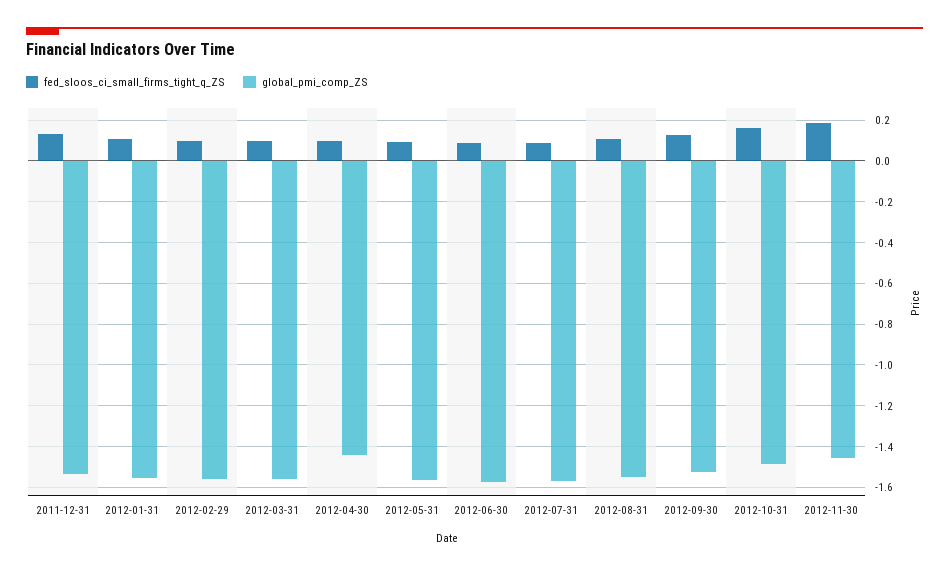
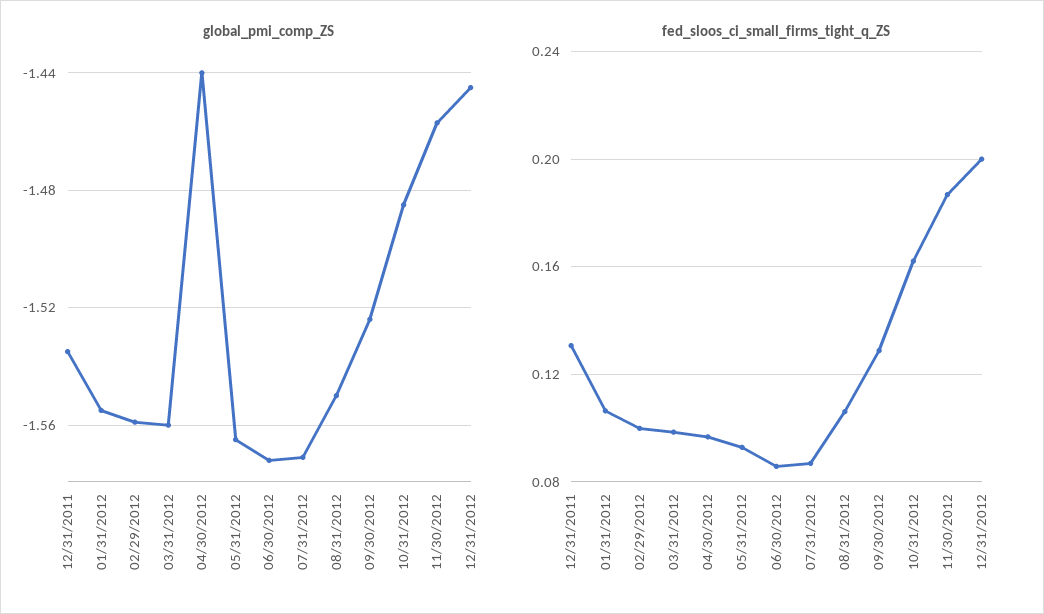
global_pmi_comp_ZS, 12/31/2012: none -> -1.445
fed_sloos_ci_small_firms_tight_q_ZS, 12/31/2012: none -> 0.2

